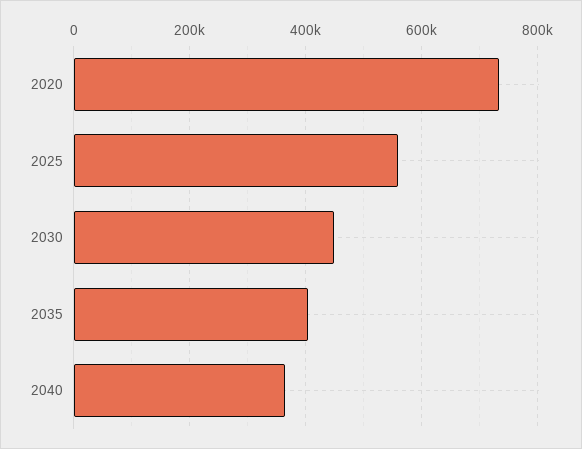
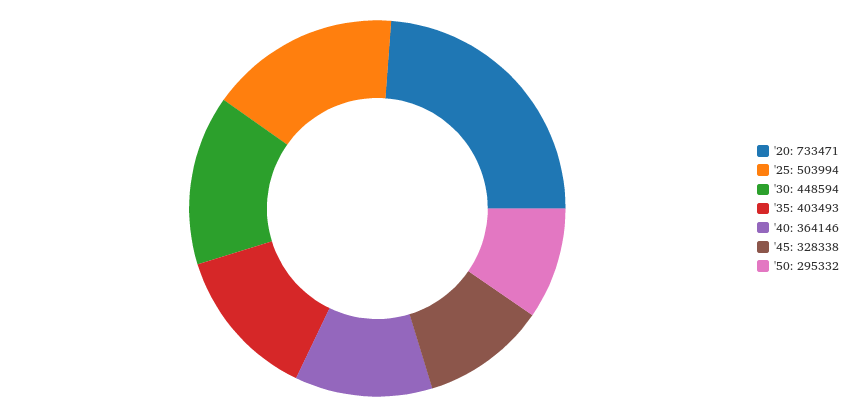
2025: 560000 -> 503994
'45: none -> 328338
'50: none -> 295332

